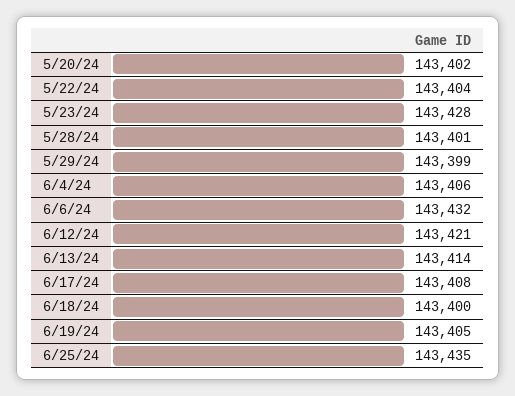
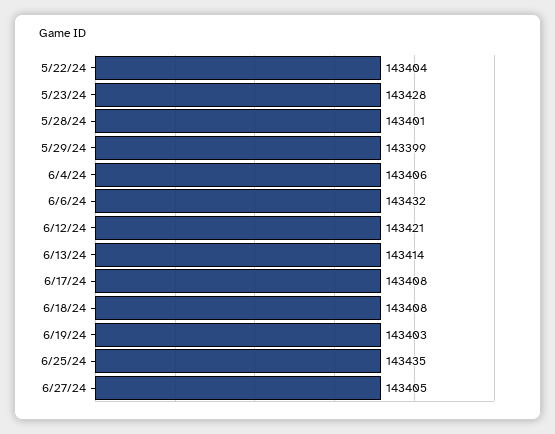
5/20/24: 143402 -> none
6/18/24: 143400 -> 143408
6/19/24: 143405 -> 143403
6/27/24: none -> 143405

